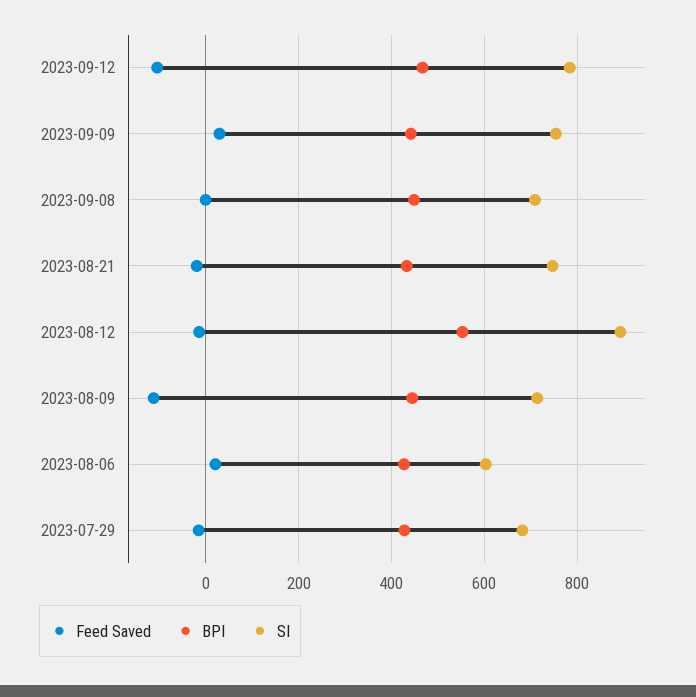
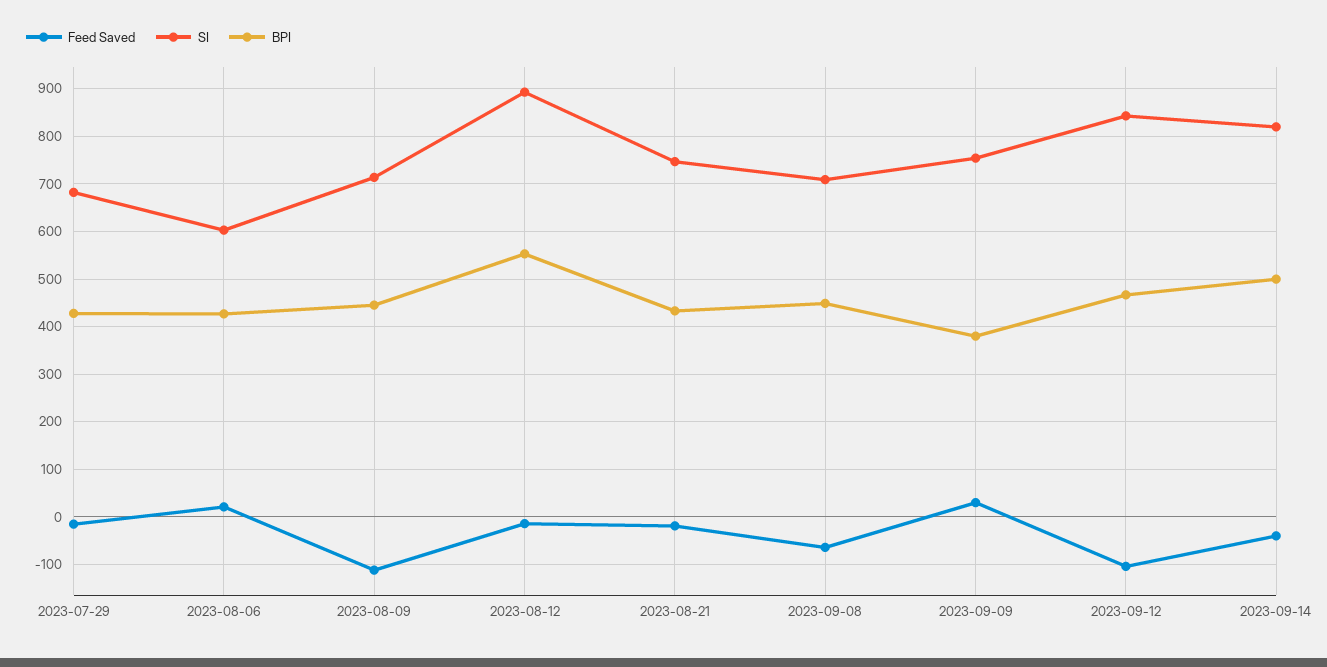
SI, 2023-09-12: 780 -> 840
BPI, 2023-09-09: 440 -> 380
Feed Saved, 2023-09-08: 0 -> -60
Feed Saved, 2023-09-14: none -> -40
SI, 2023-09-14: none -> 820
BPI, 2023-09-14: none -> 500

